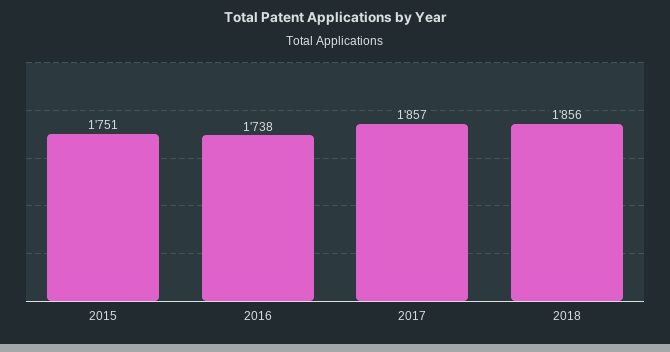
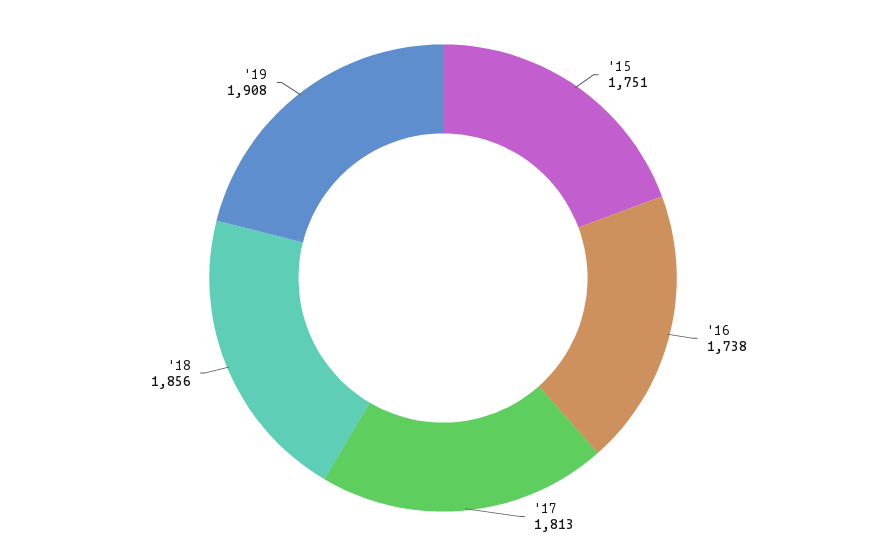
2017: 1857 -> 1813
'19: none -> 1908

